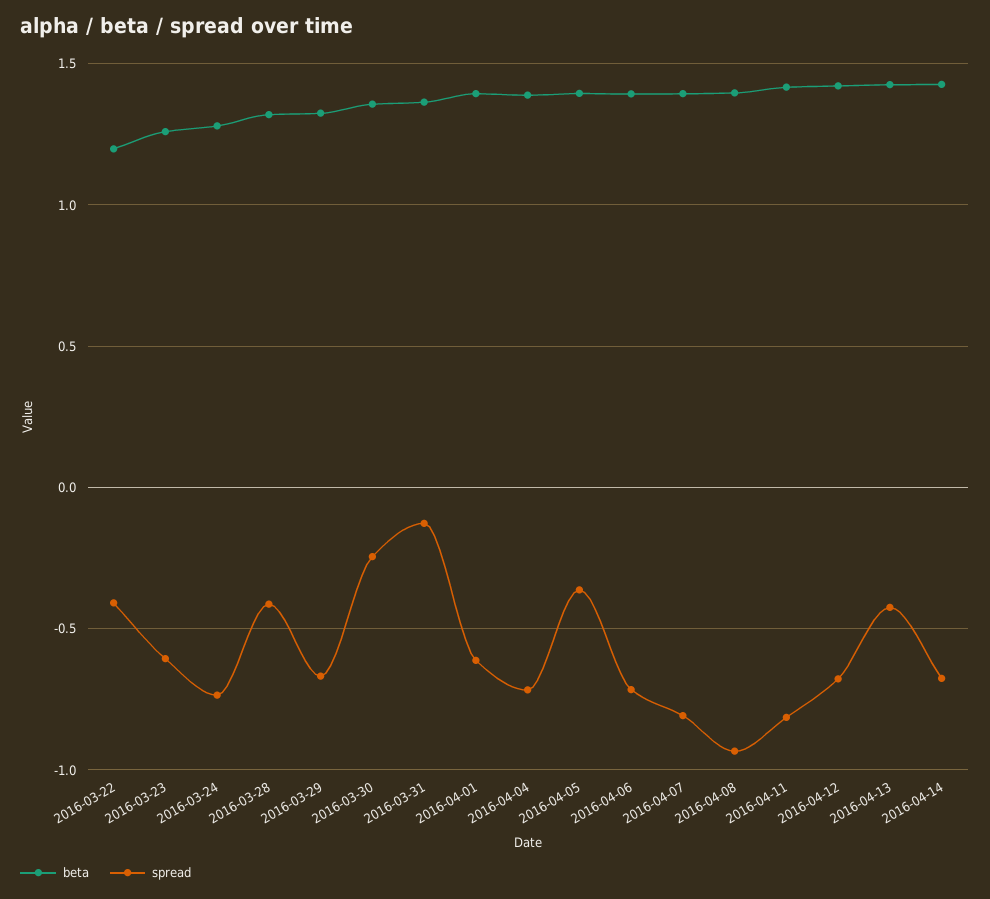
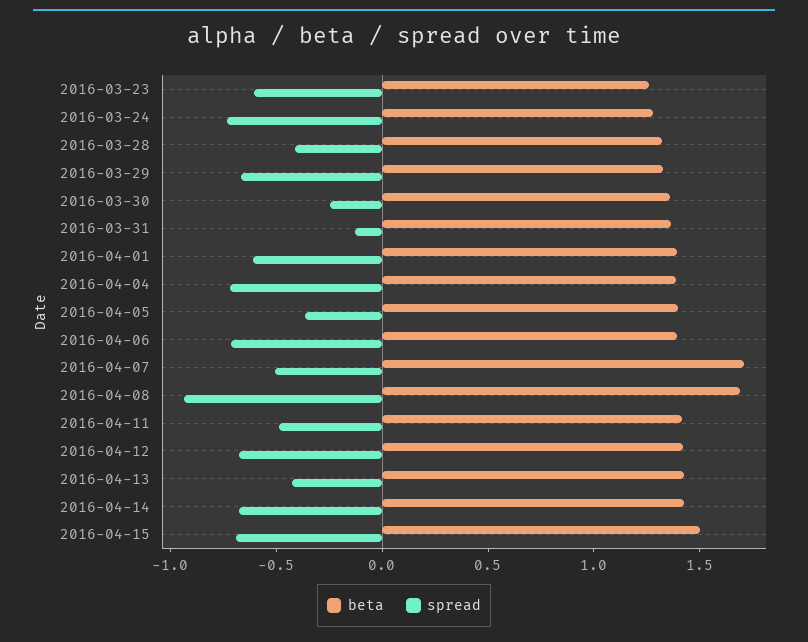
beta, 2016-03-22: 1.2 -> none
spread, 2016-03-22: -0.4 -> none
beta, 2016-04-07: 1.4 -> 1.7
spread, 2016-04-07: -0.8 -> -0.5
beta, 2016-04-08: 1.4 -> 1.7
spread, 2016-04-11: -0.8 -> -0.5
beta, 2016-04-15: none -> 1.5
spread, 2016-04-15: none -> -0.7

